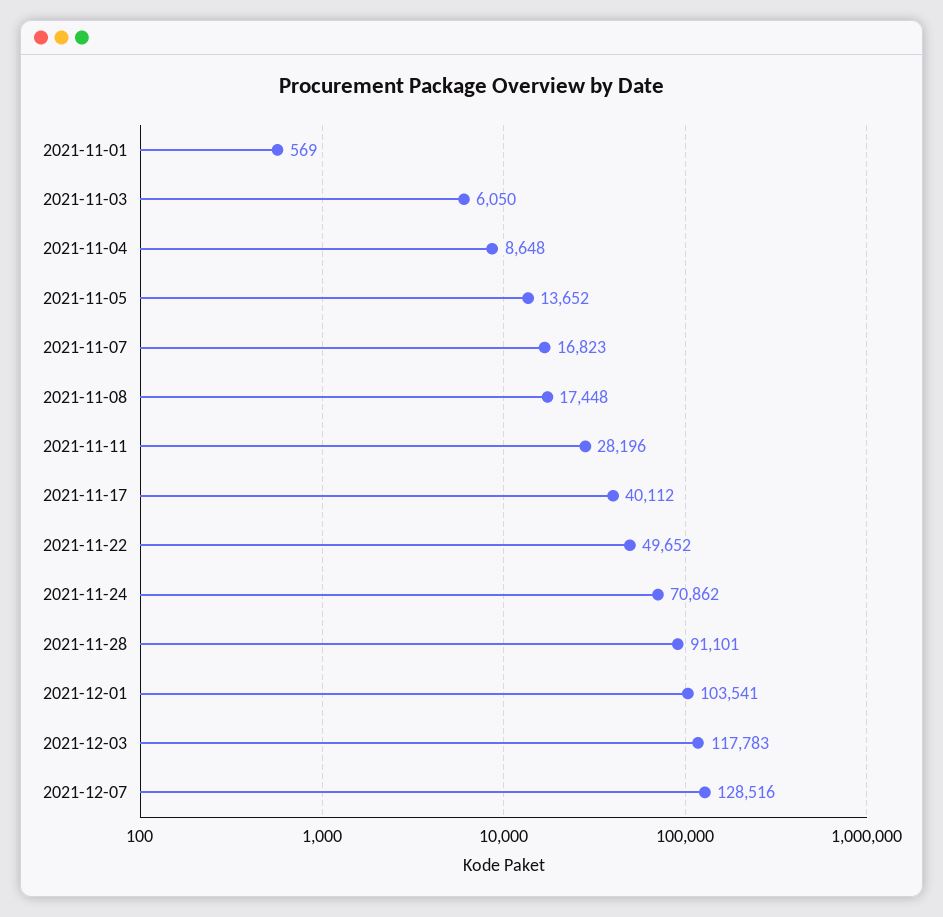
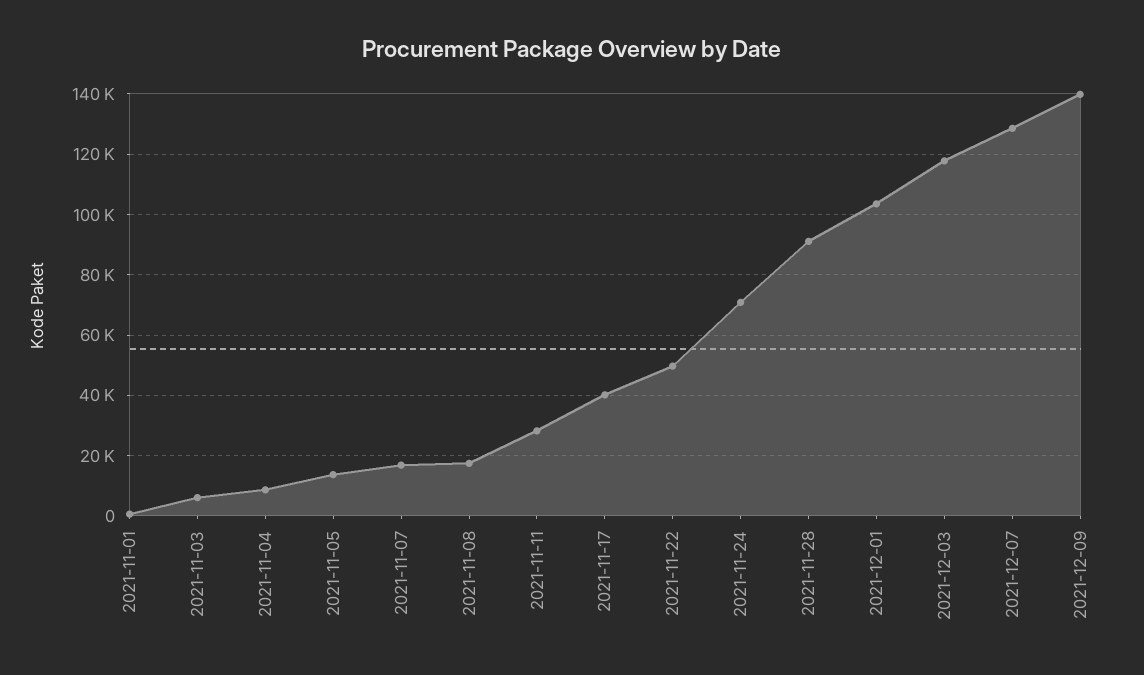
2021-12-09: none -> 140000

